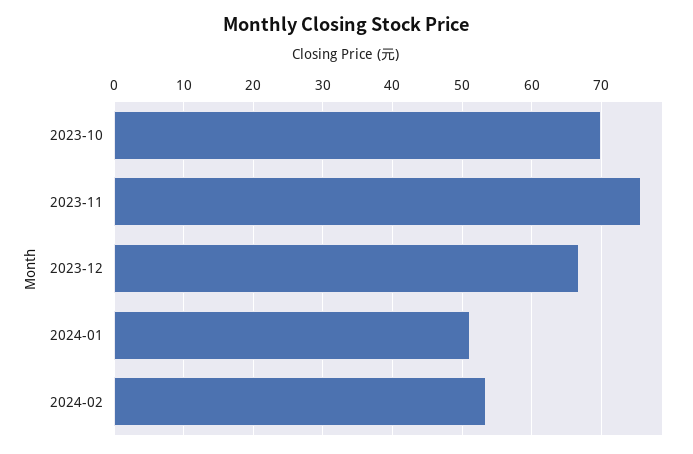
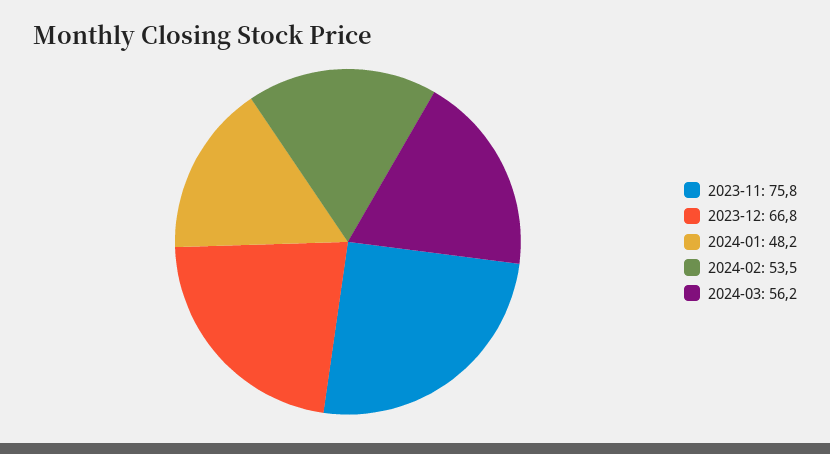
2023-10: 70 -> none
2024-01: 51 -> 48.2
2024-03: none -> 56.2

